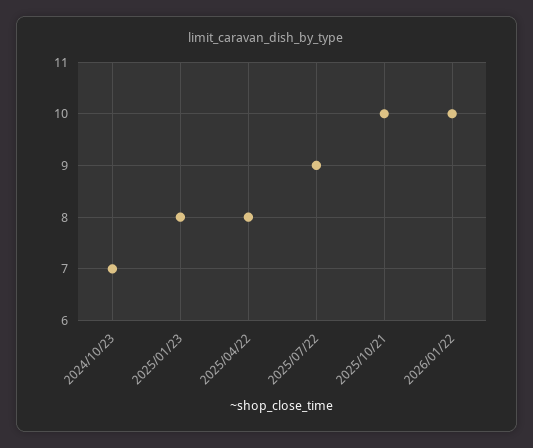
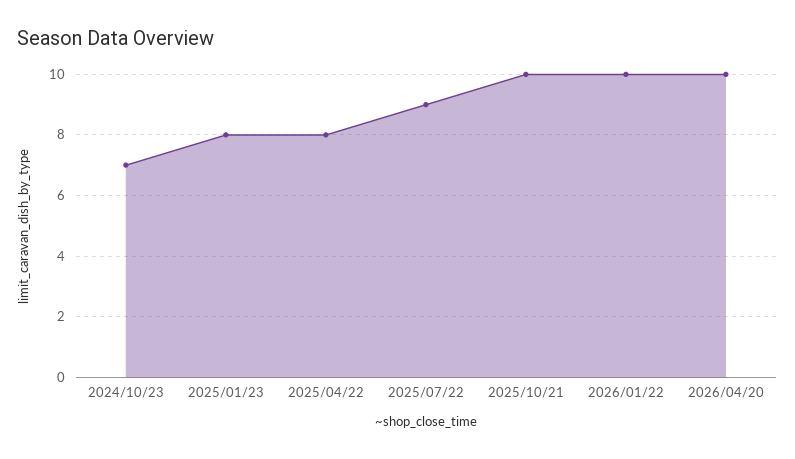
2026/04/20: none -> 10

